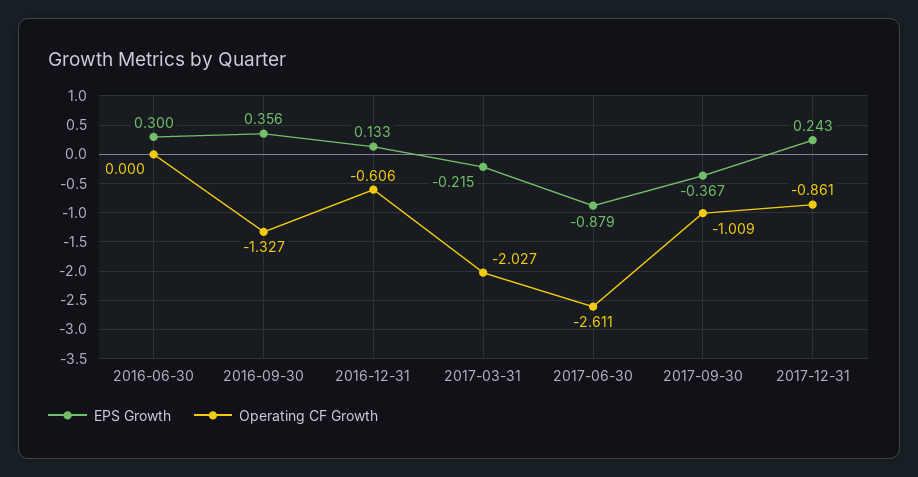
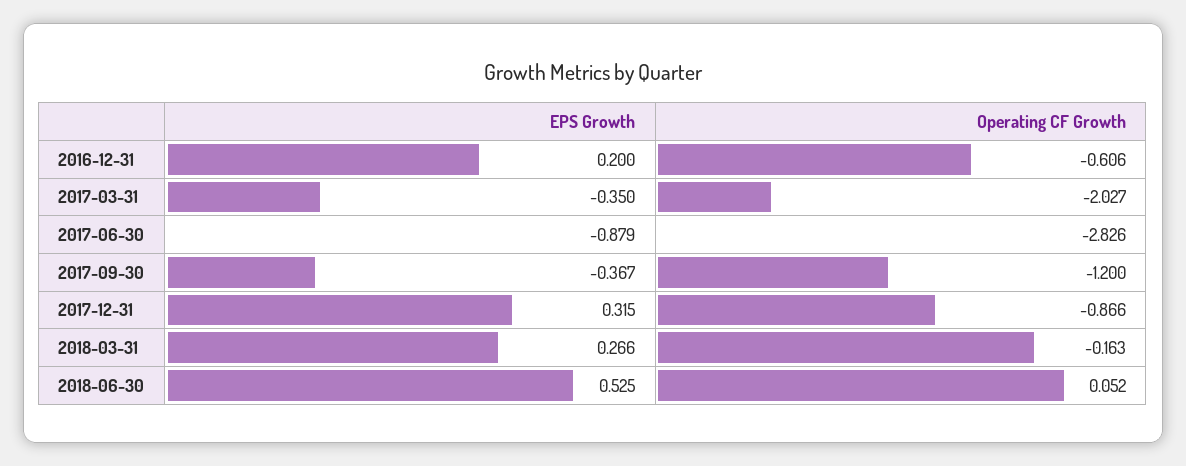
EPS Growth, 2016-06-30: 0.3 -> none
Operating CF Growth, 2016-06-30: 0 -> none
EPS Growth, 2016-09-30: 0.356 -> none
Operating CF Growth, 2016-09-30: -1.327 -> none
EPS Growth, 2016-12-31: 0.133 -> 0.2
EPS Growth, 2017-03-31: -0.215 -> -0.35
Operating CF Growth, 2017-06-30: -2.611 -> -2.826
Operating CF Growth, 2017-09-30: -1.009 -> -1.2
EPS Growth, 2017-12-31: 0.243 -> 0.315
Operating CF Growth, 2017-12-31: -0.861 -> -0.866
EPS Growth, 2018-03-31: none -> 0.266
Operating CF Growth, 2018-03-31: none -> -0.163
EPS Growth, 2018-06-30: none -> 0.525
Operating CF Growth, 2018-06-30: none -> 0.052

